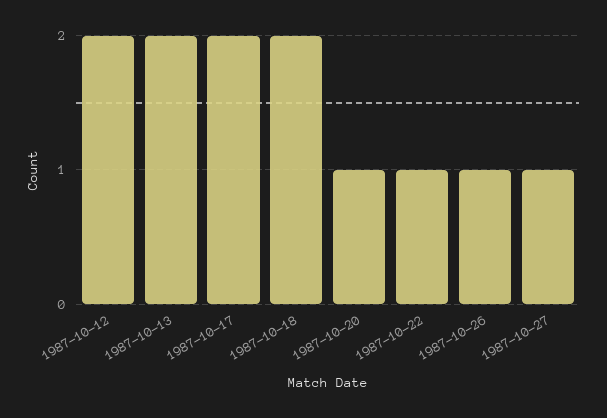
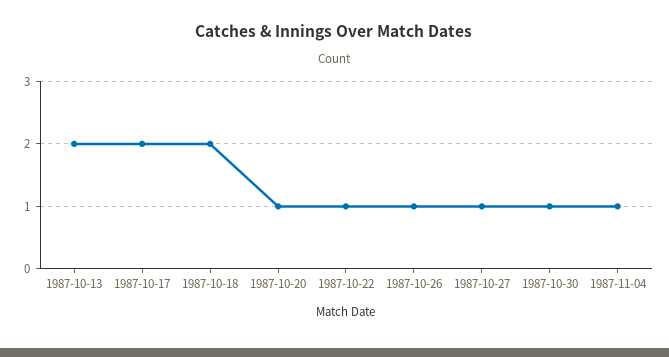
1987-10-12: 2 -> none
1987-10-30: none -> 1
1987-11-04: none -> 1

